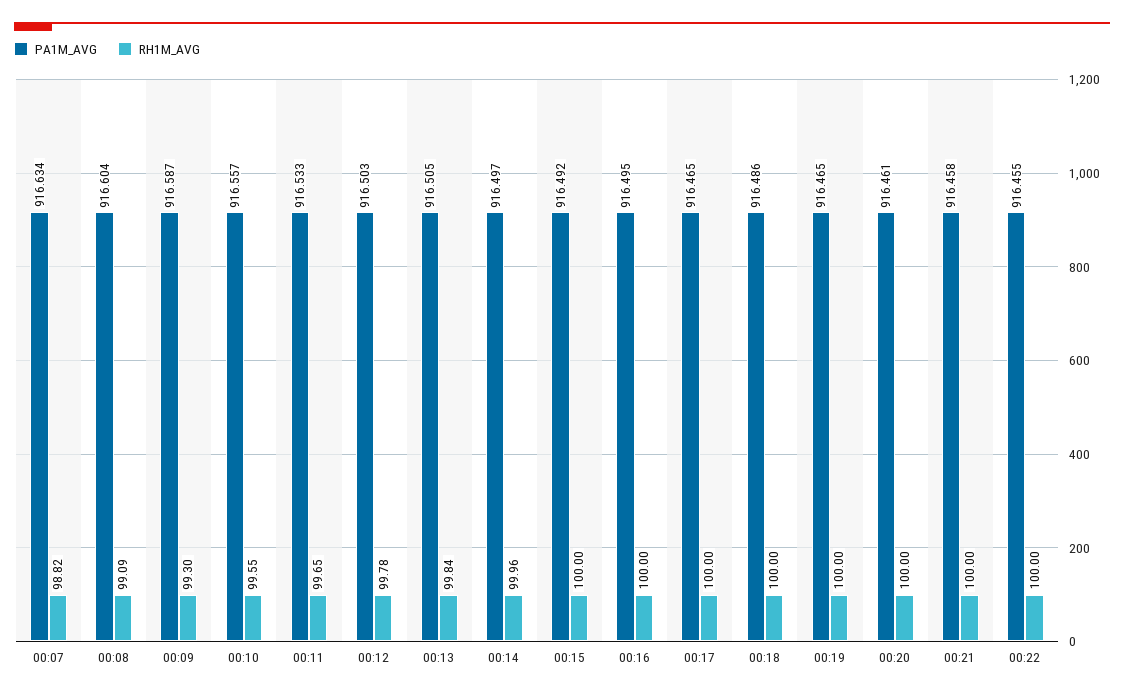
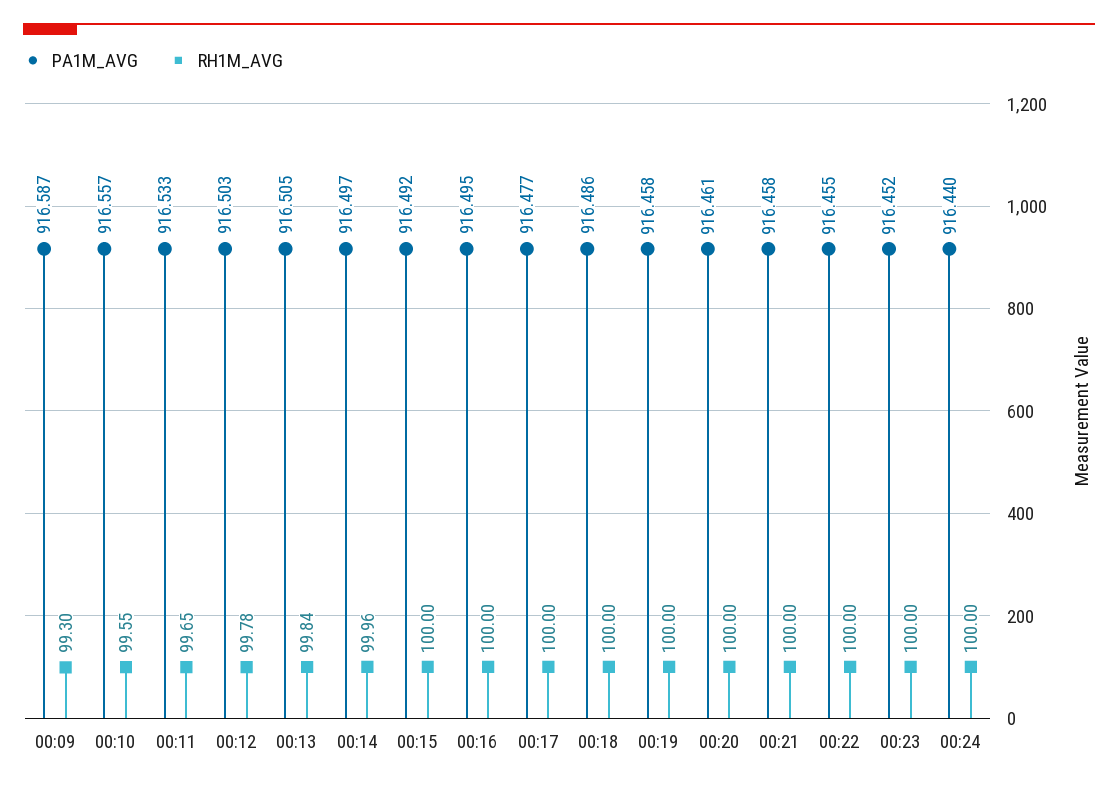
PA1M_AVG, 00:07: 916.634 -> none
RH1M_AVG, 00:07: 98.82 -> none
PA1M_AVG, 00:08: 916.604 -> none
RH1M_AVG, 00:08: 99.09 -> none
PA1M_AVG, 00:17: 916.465 -> 916.477
PA1M_AVG, 00:19: 916.465 -> 916.458
PA1M_AVG, 00:23: none -> 916.452
RH1M_AVG, 00:23: none -> 100
PA1M_AVG, 00:24: none -> 916.44
RH1M_AVG, 00:24: none -> 100

